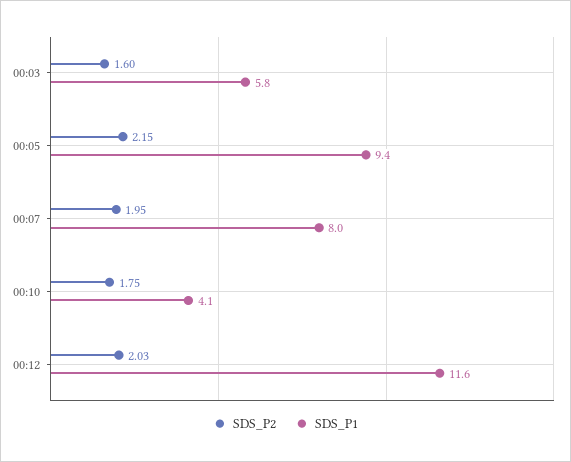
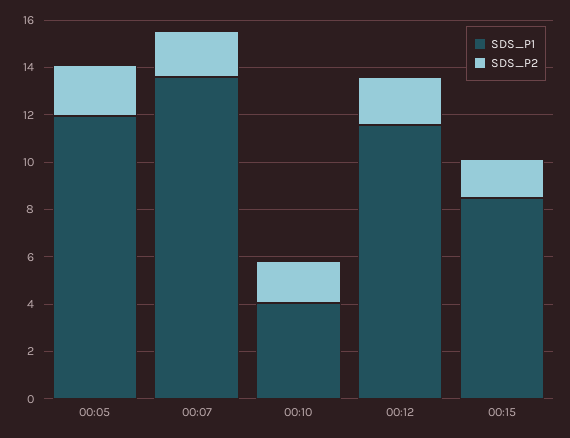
SDS_P2, 00:03: 1.6 -> none
SDS_P1, 00:03: 5.8 -> none
SDS_P1, 00:05: 9.4 -> 12
SDS_P1, 00:07: 8 -> 13.5
SDS_P1, 00:15: none -> 8.5
SDS_P2, 00:15: none -> 1.5

